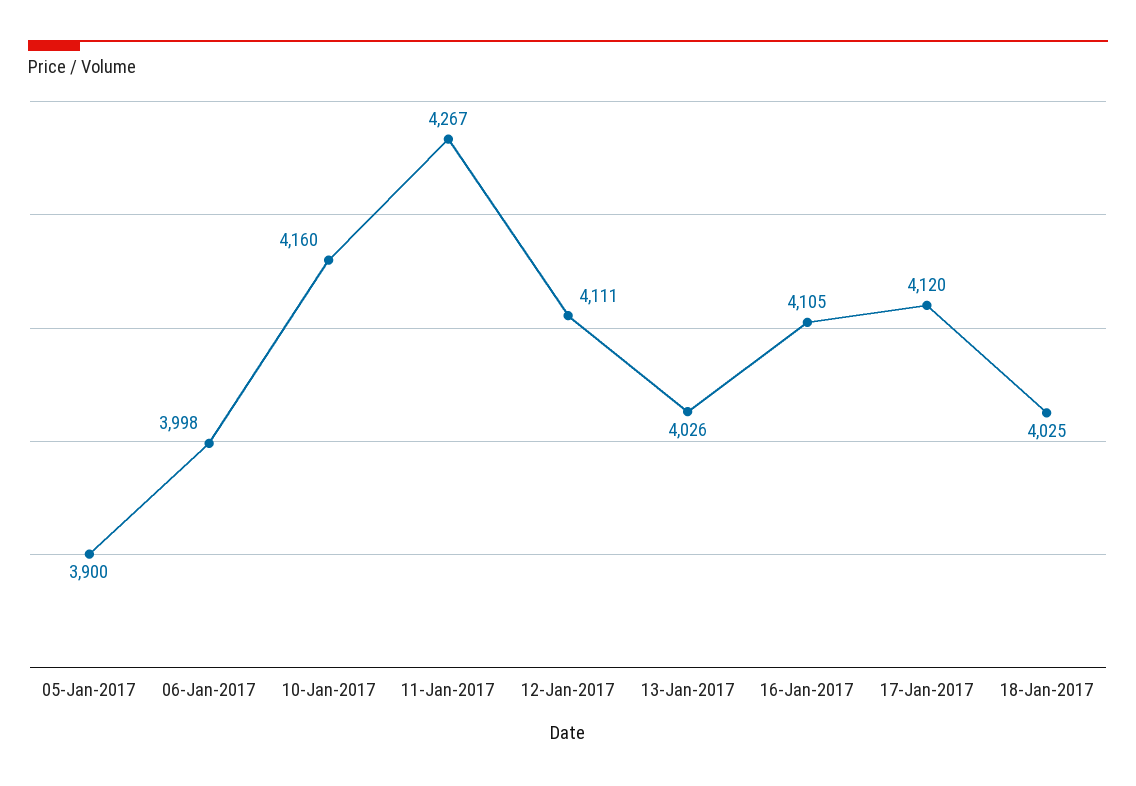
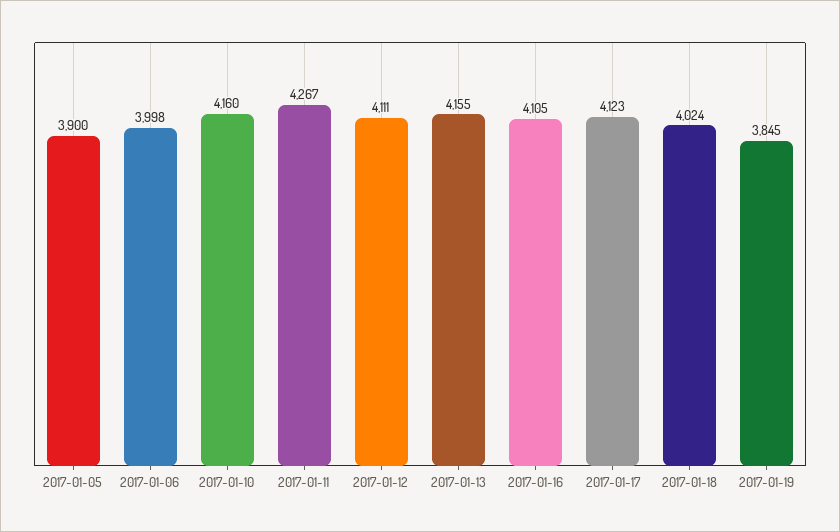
13-Jan-2017: 4026 -> 4155
17-Jan-2017: 4120 -> 4123
18-Jan-2017: 4025 -> 4024
2017-01-19: none -> 3845

